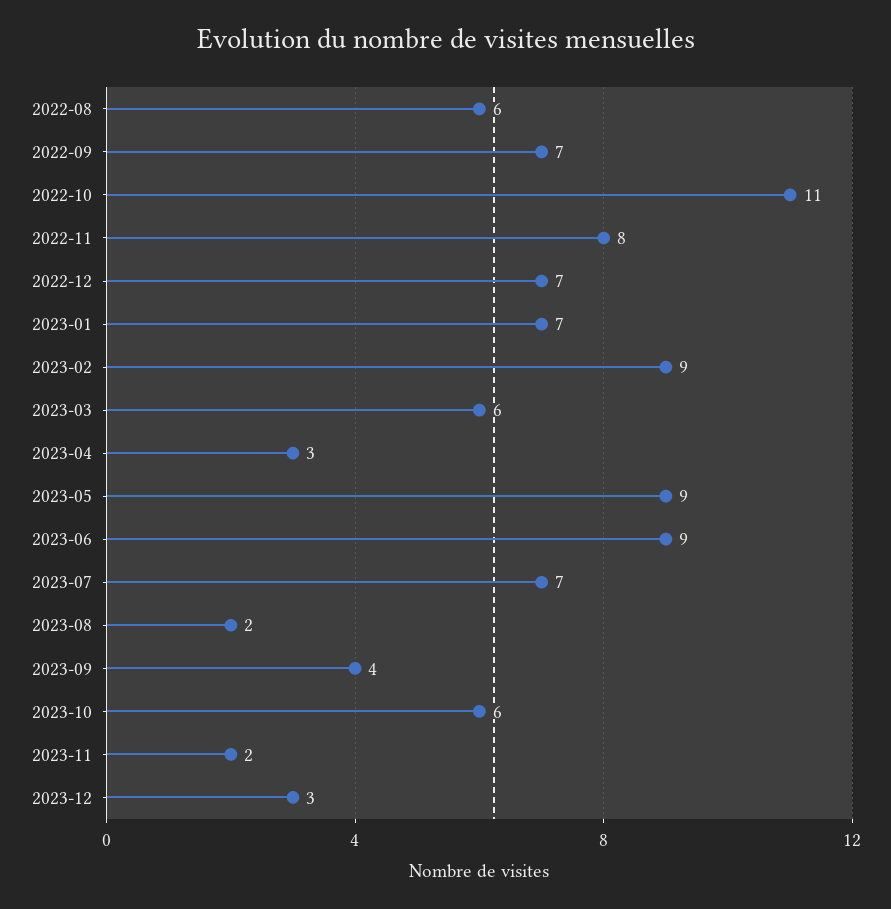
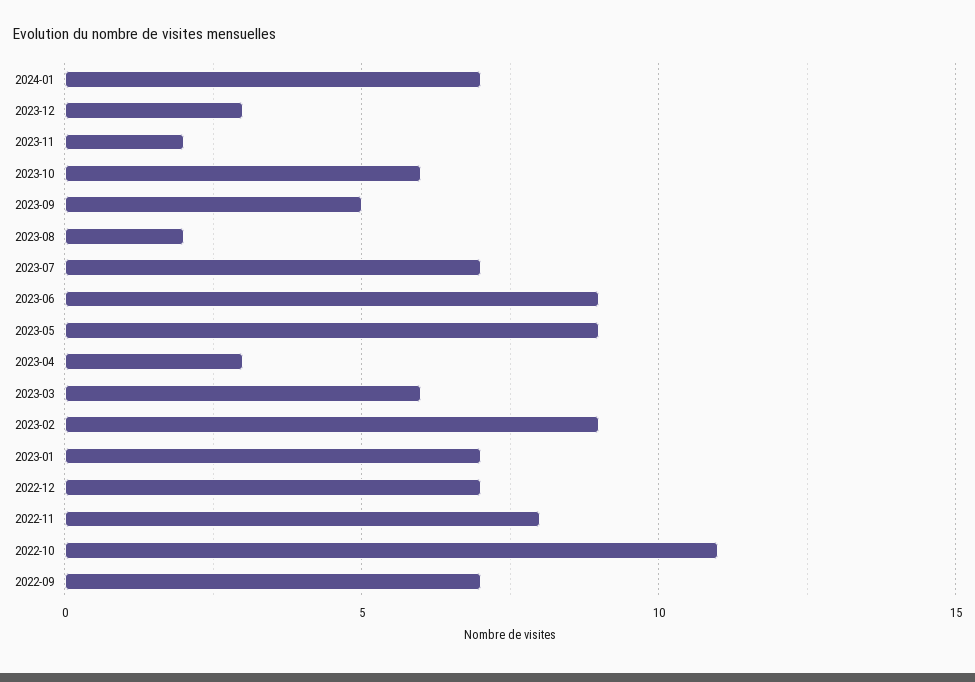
2022-08: 6 -> none
2023-09: 4 -> 5
2024-01: none -> 7

